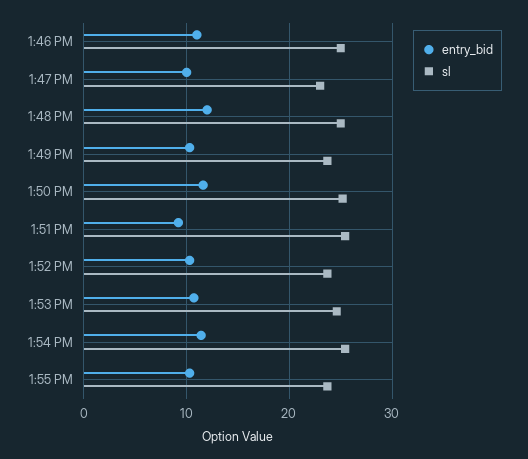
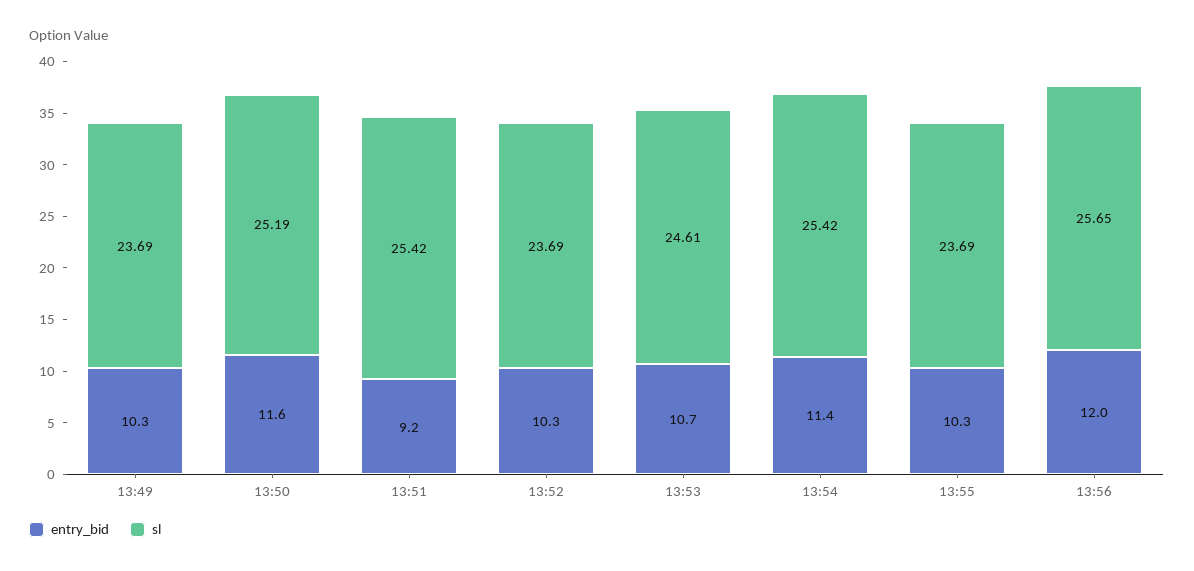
entry_bid, 1:46 PM: 11 -> none
sl, 1:46 PM: 25 -> none
entry_bid, 1:47 PM: 10 -> none
sl, 1:47 PM: 23 -> none
entry_bid, 1:48 PM: 12 -> none
sl, 1:48 PM: 25 -> none
entry_bid, 13:56: none -> 12
sl, 13:56: none -> 25.65

